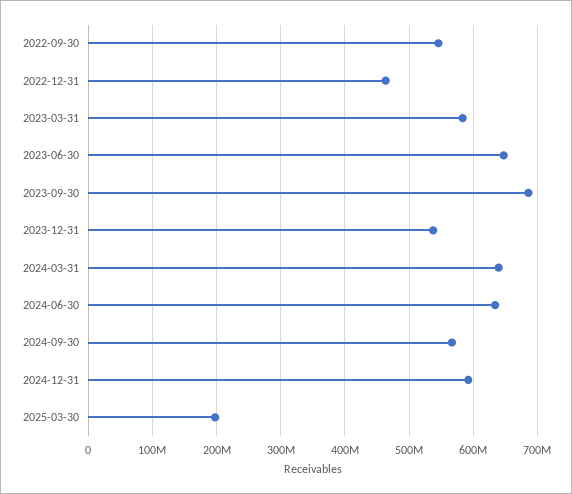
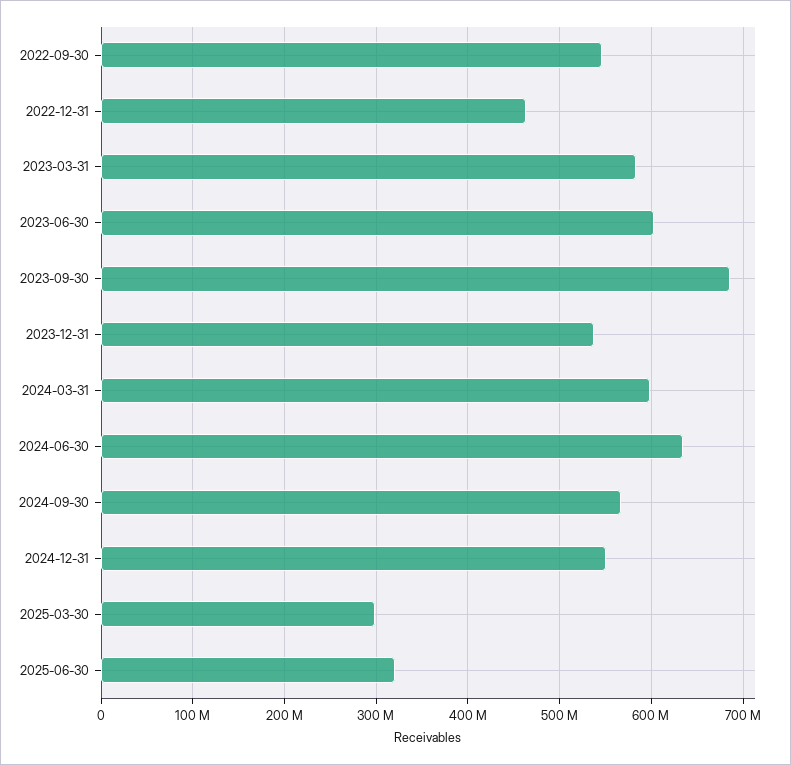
2023-06-30: 650000000 -> 600000000
2024-03-31: 640000000 -> 600000000
2024-12-31: 590000000 -> 550000000
2025-03-30: 200000000 -> 300000000
2025-06-30: none -> 320000000

